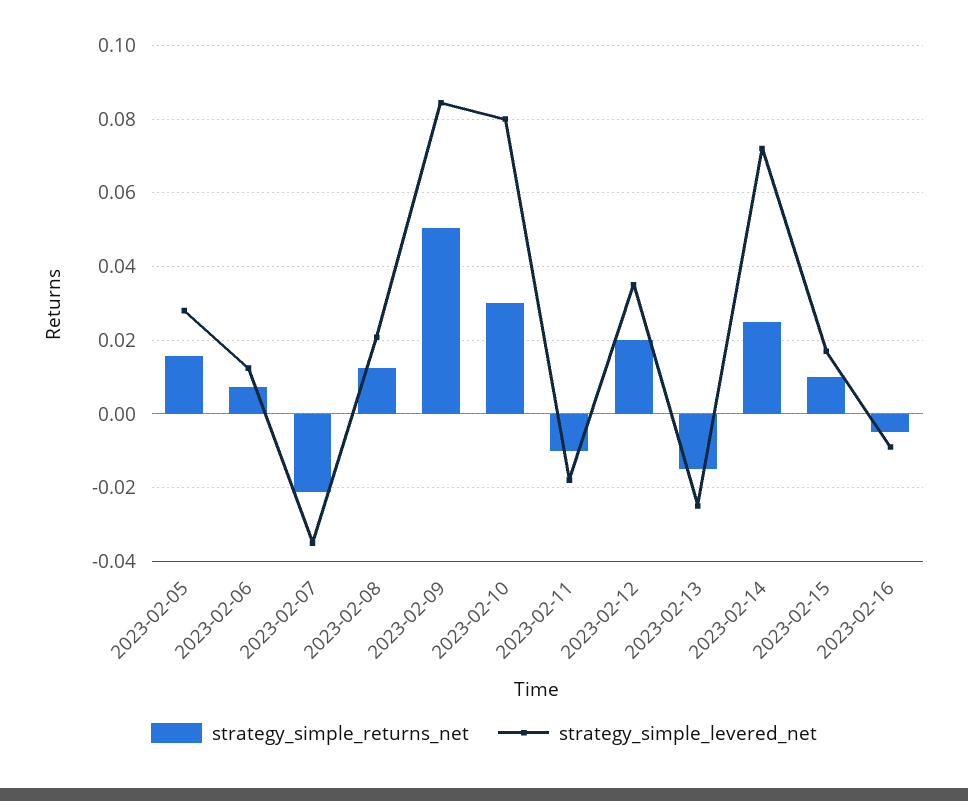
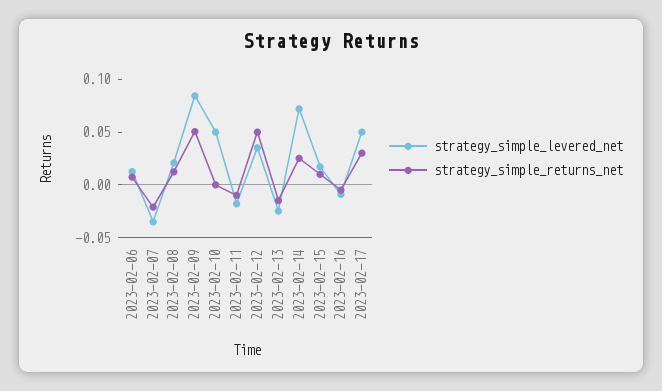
strategy_simple_returns_net, 2023-02-05: 0.016 -> none
strategy_simple_levered_net, 2023-02-05: 0.028 -> none
strategy_simple_returns_net, 2023-02-10: 0.03 -> 0
strategy_simple_levered_net, 2023-02-10: 0.08 -> 0.05
strategy_simple_returns_net, 2023-02-12: 0.02 -> 0.05
strategy_simple_levered_net, 2023-02-17: none -> 0.05
strategy_simple_returns_net, 2023-02-17: none -> 0.03

